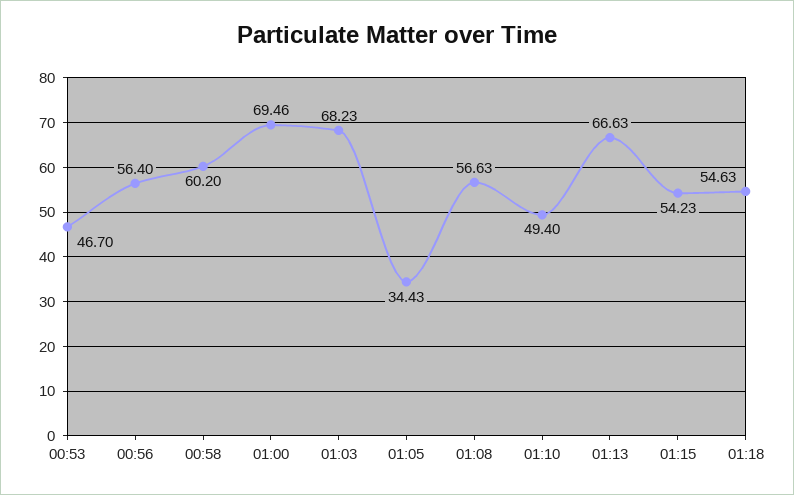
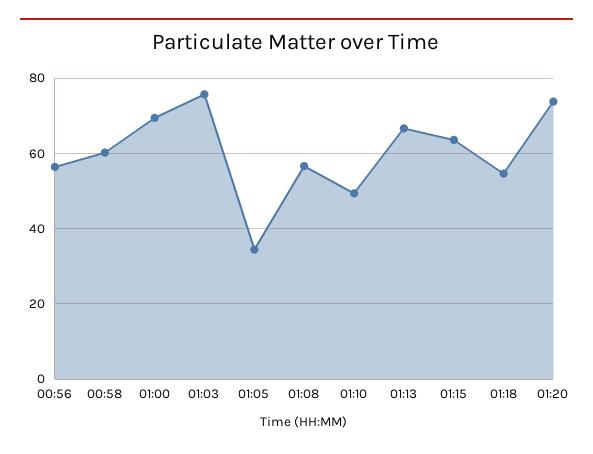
00:53: 46.7 -> none
01:03: 68.23 -> 76
01:15: 54.23 -> 64
01:20: none -> 74

